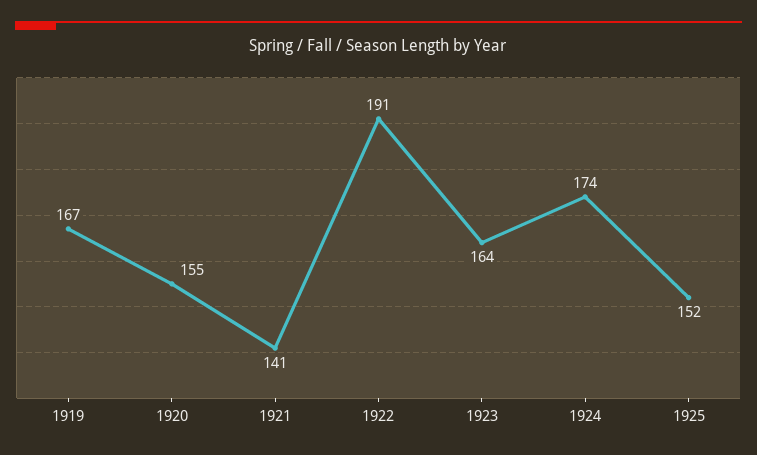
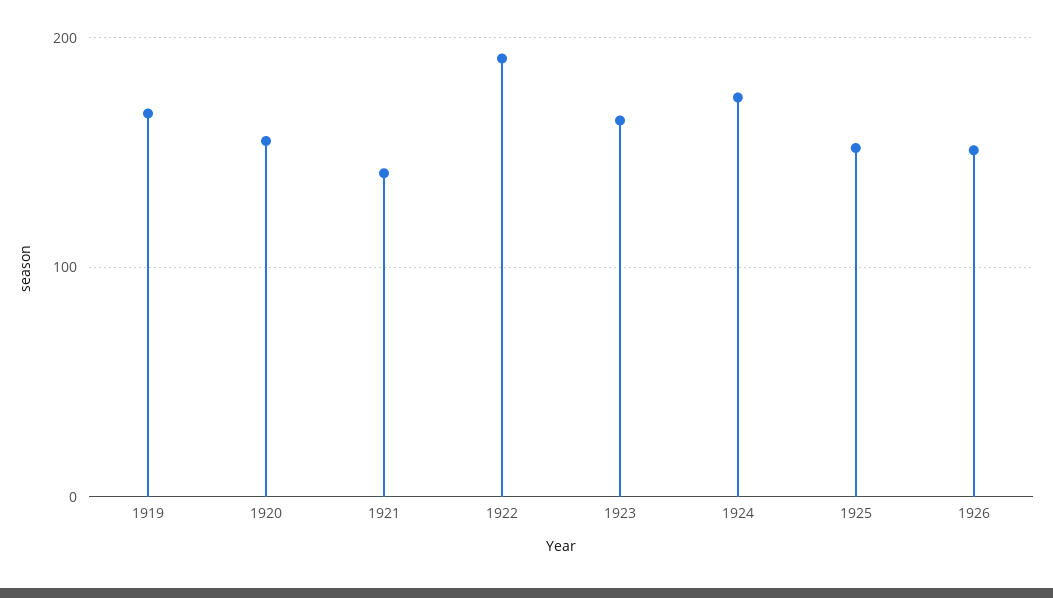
1926: none -> 150

